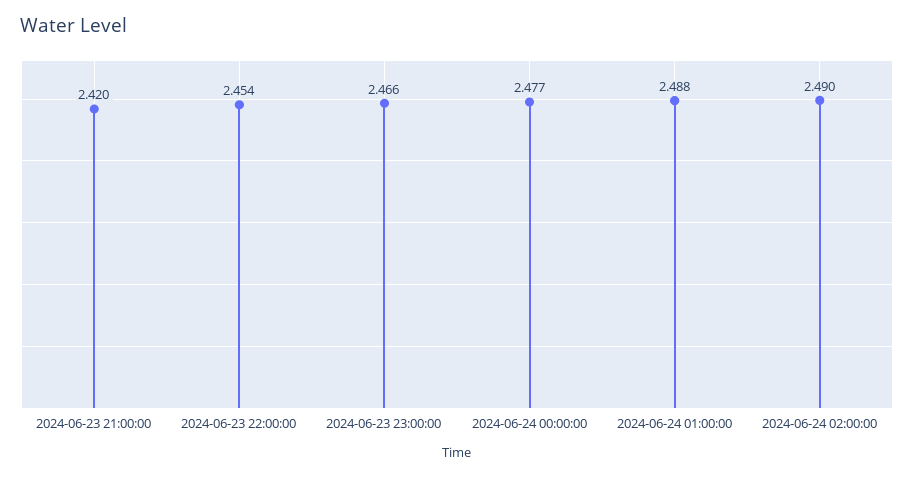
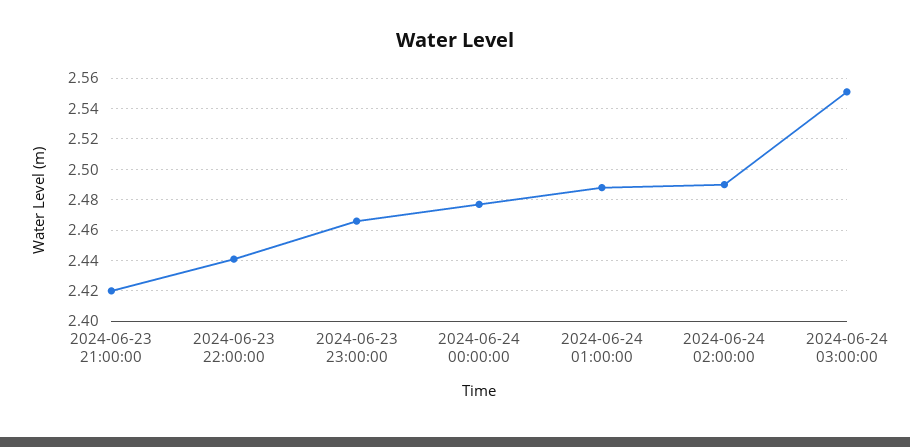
2024-06-23 22:00:00: 2.454 -> 2.44
2024-06-24 03:00:00: none -> 2.55

